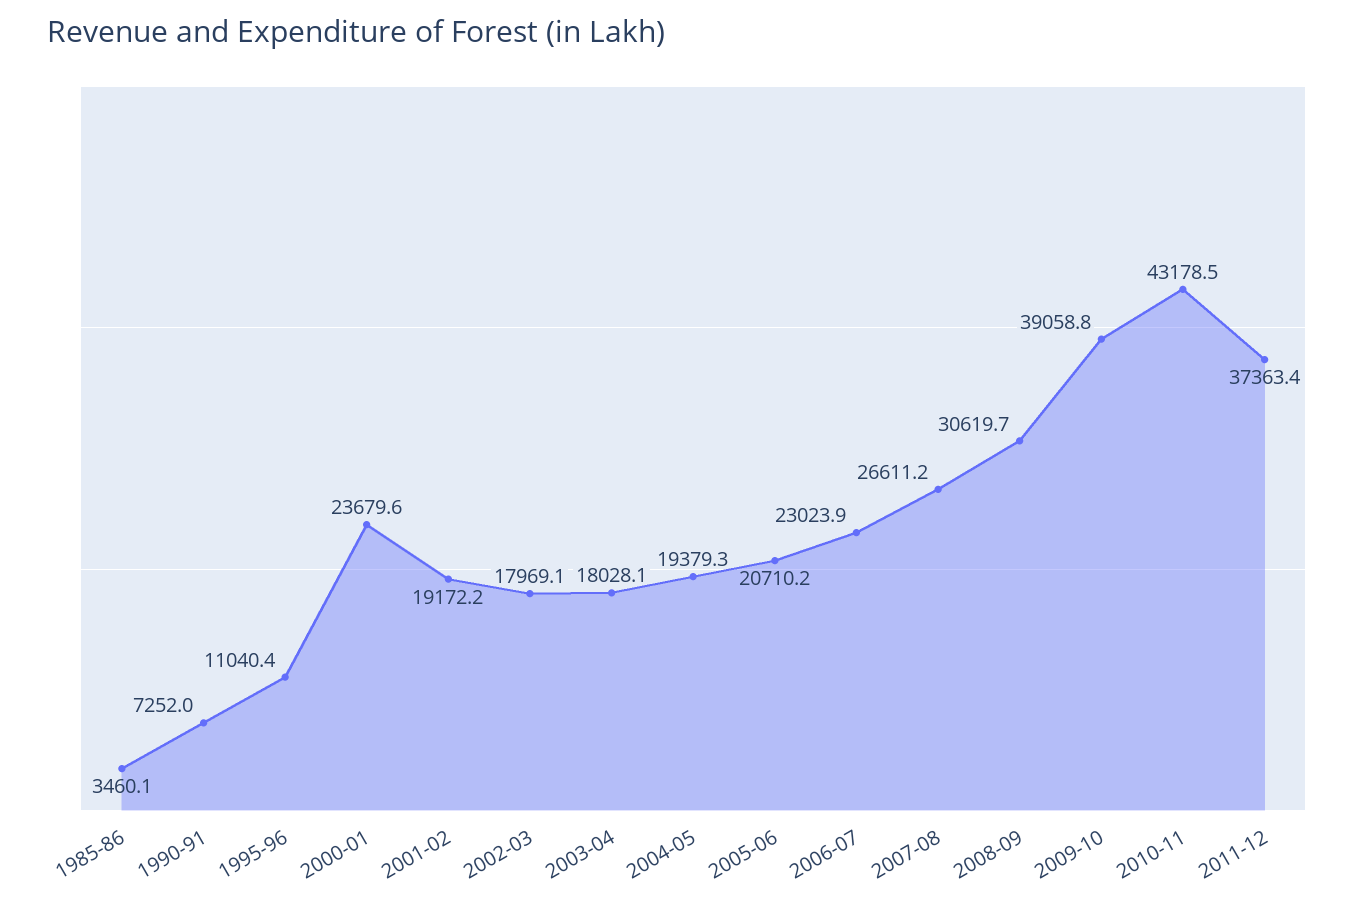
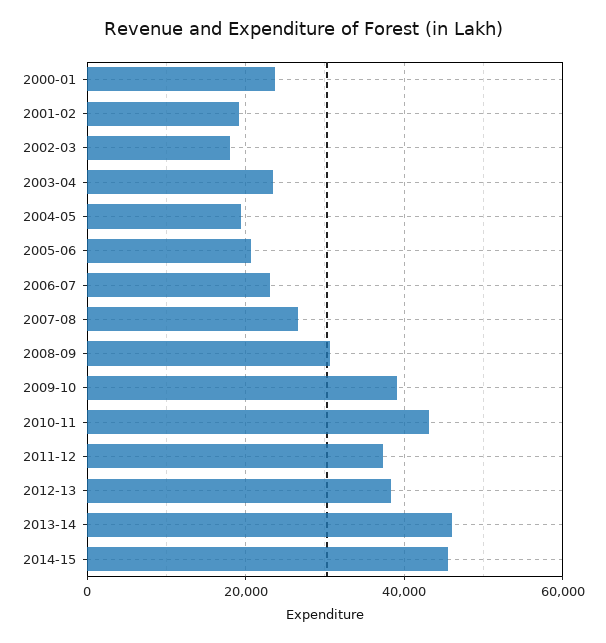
1985-86: 3460.1 -> none
1990-91: 7252 -> none
1995-96: 11040.4 -> none
2003-04: 18028.1 -> 24000
2012-13: none -> 38000
2013-14: none -> 46000
2014-15: none -> 46000

